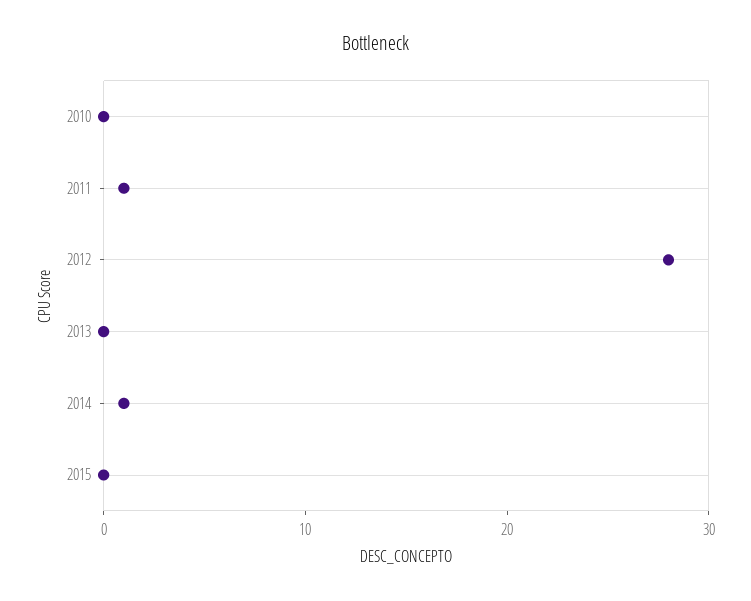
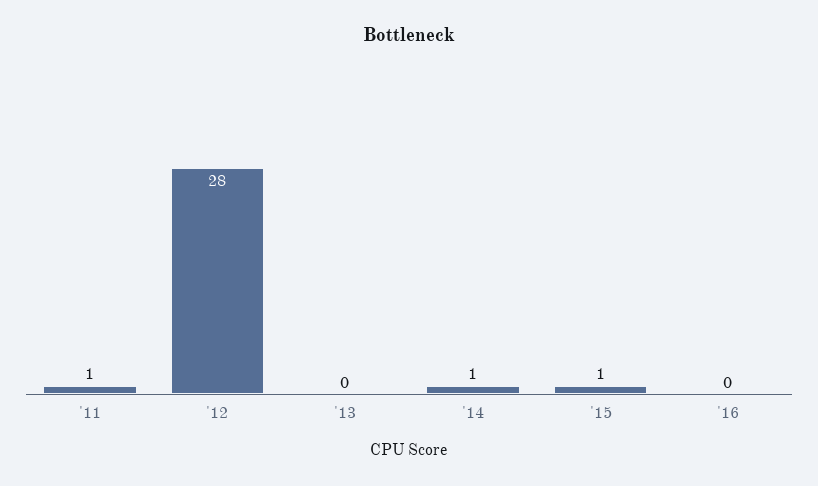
2010: 0 -> none
2015: 0 -> 1
'16: none -> 0

